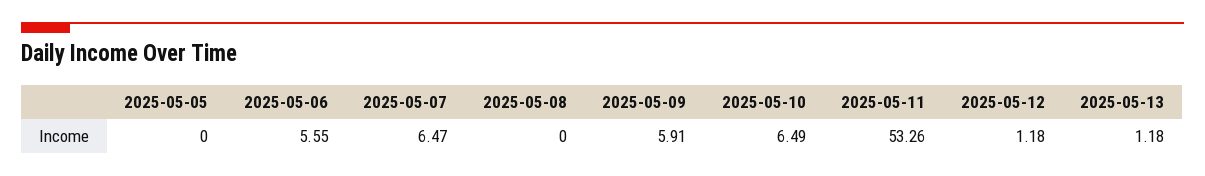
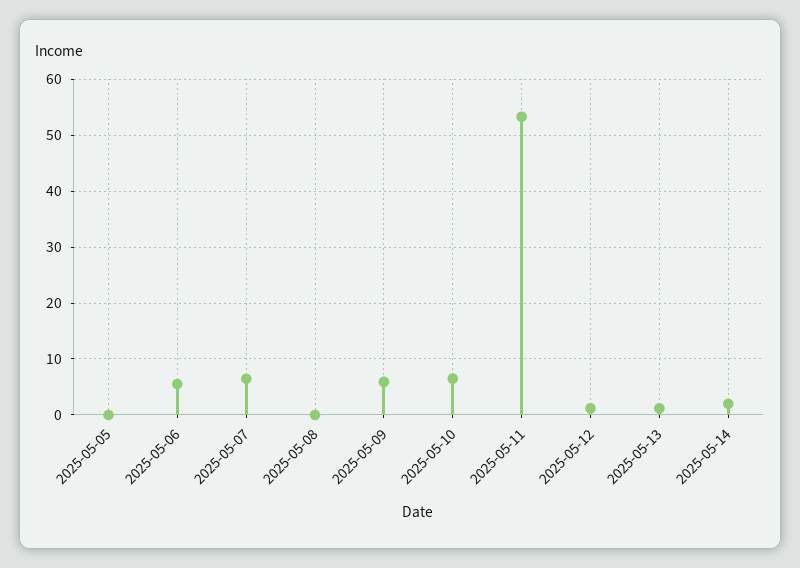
2025-05-14: none -> 2

